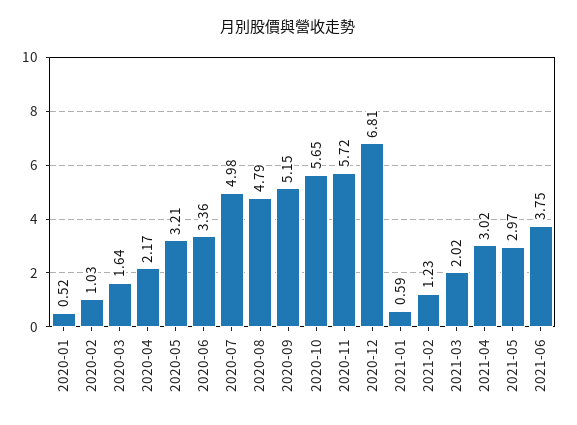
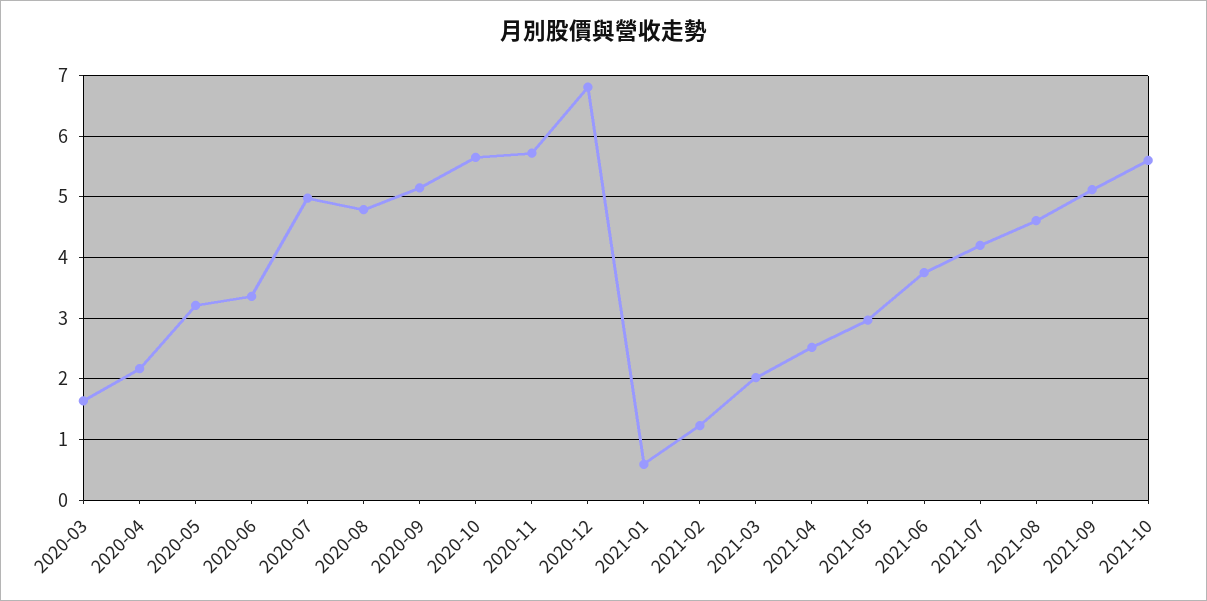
2020-01: 0.52 -> none
2020-02: 1.03 -> none
2021-04: 3.02 -> 2.5
2021-07: none -> 4.2
2021-08: none -> 4.6
2021-09: none -> 5.1
2021-10: none -> 5.6

